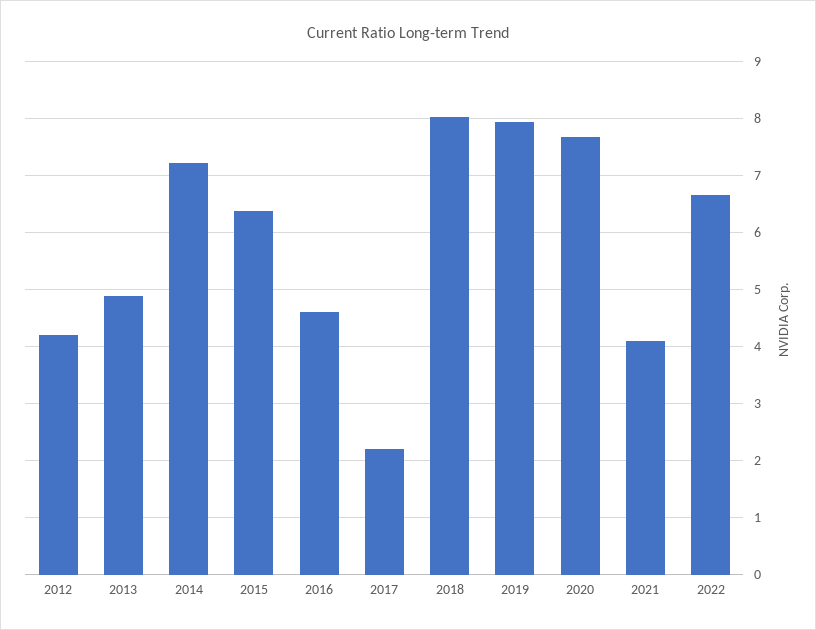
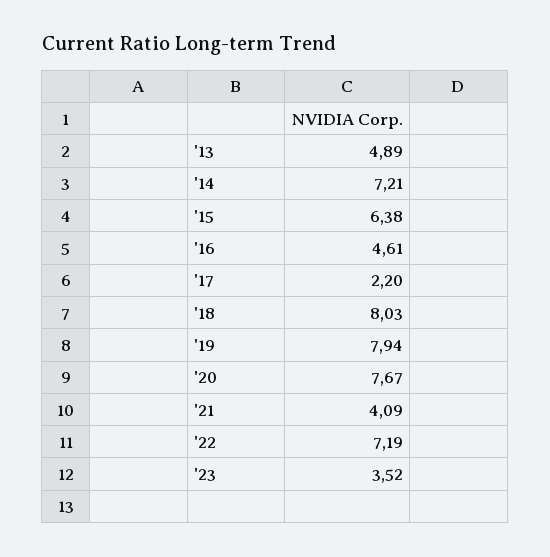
2012: 4.2 -> none
2022: 6.6 -> 7.19
'23: none -> 3.52

